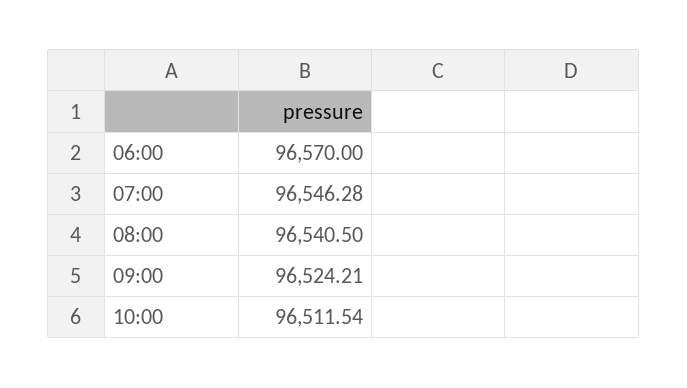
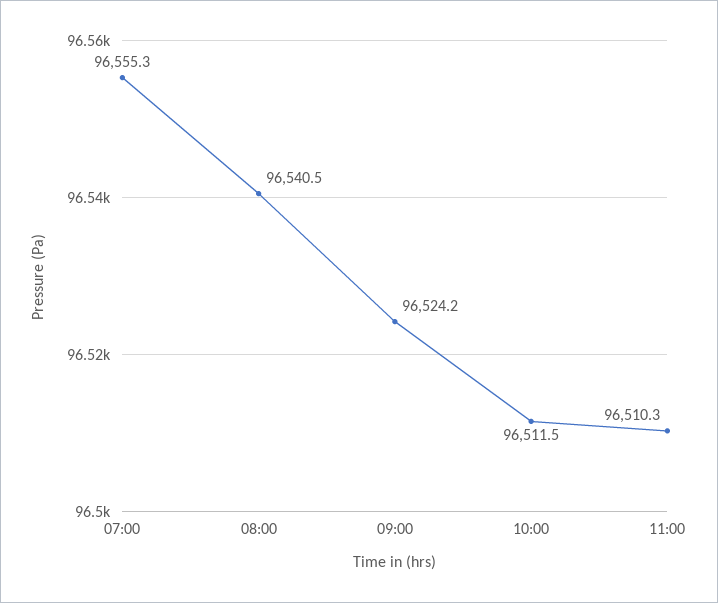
06:00: 96570 -> none
07:00: 96546.28 -> 96555.3
11:00: none -> 96510.3

